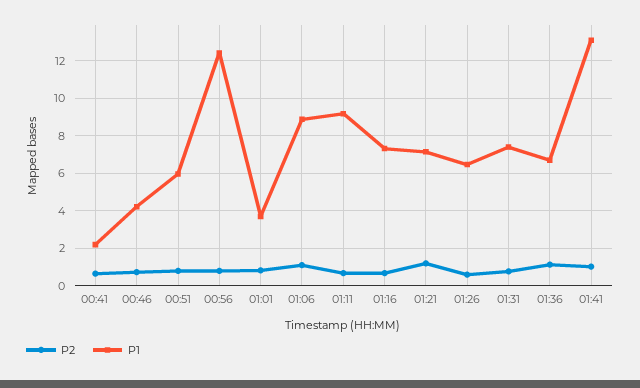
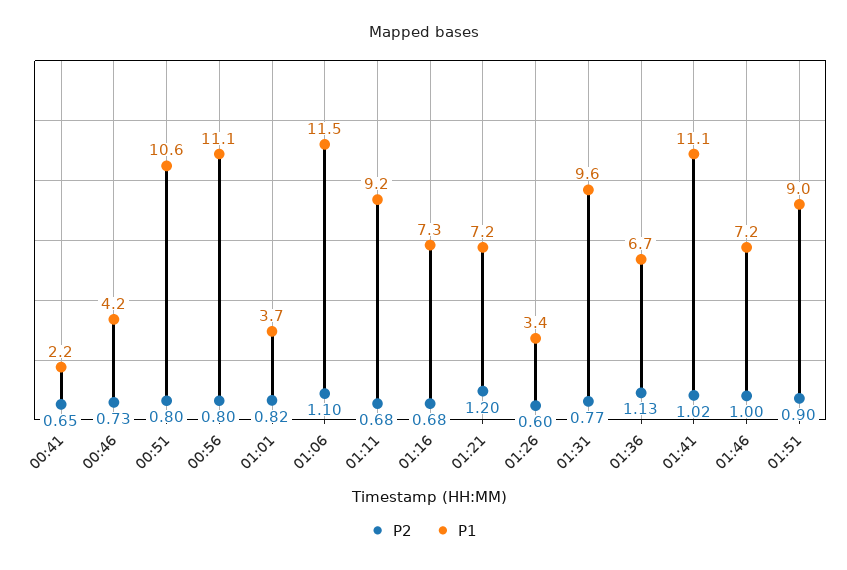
P1, 00:51: 6 -> 10.6
P1, 00:56: 12.5 -> 11.1
P1, 01:06: 9 -> 11.5
P1, 01:26: 6.5 -> 3.4
P1, 01:31: 7.5 -> 9.6
P1, 01:41: 13 -> 11.1
P2, 01:46: none -> 1
P1, 01:46: none -> 7.2
P2, 01:51: none -> 0.9
P1, 01:51: none -> 9

